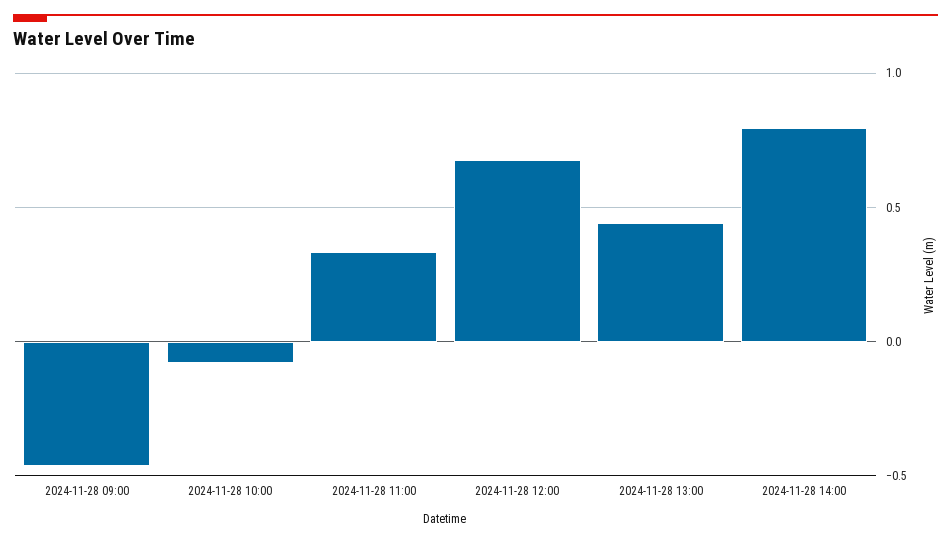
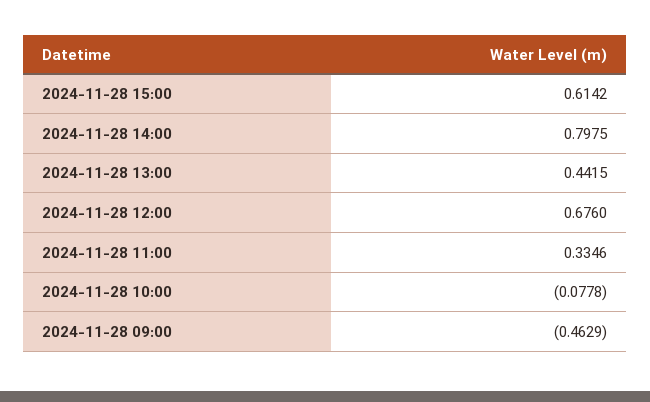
2024-11-28 15:00: none -> 0.6142

